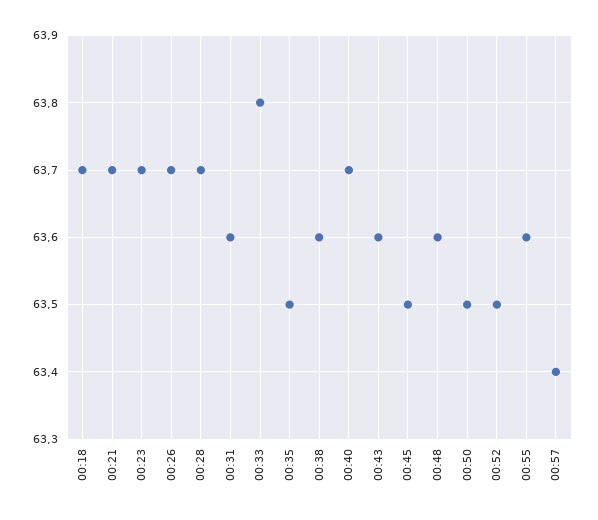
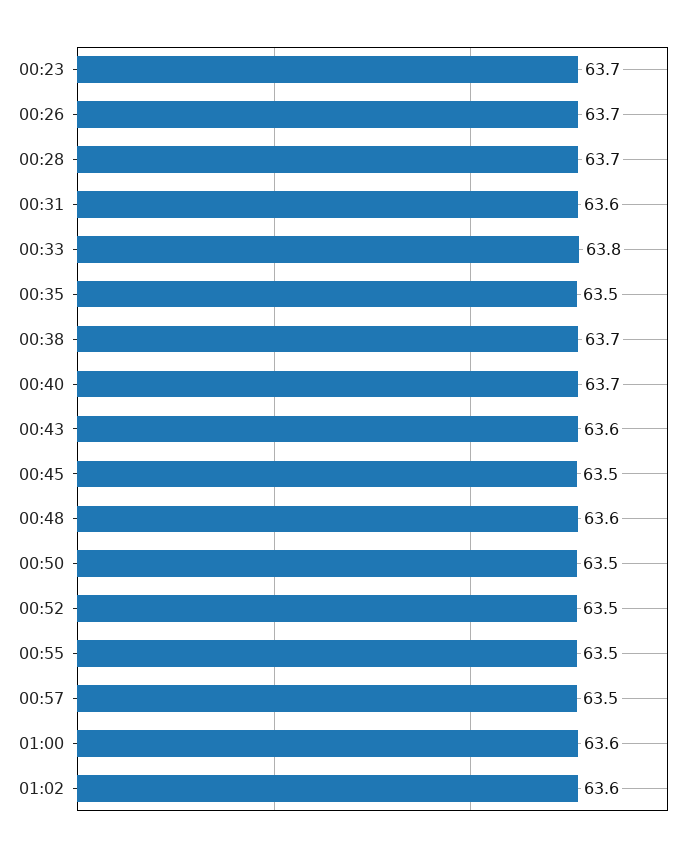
00:18: 63.7 -> none
00:21: 63.7 -> none
00:38: 63.6 -> 63.7
00:55: 63.6 -> 63.5
00:57: 63.4 -> 63.5
01:00: none -> 63.6
01:02: none -> 63.6

